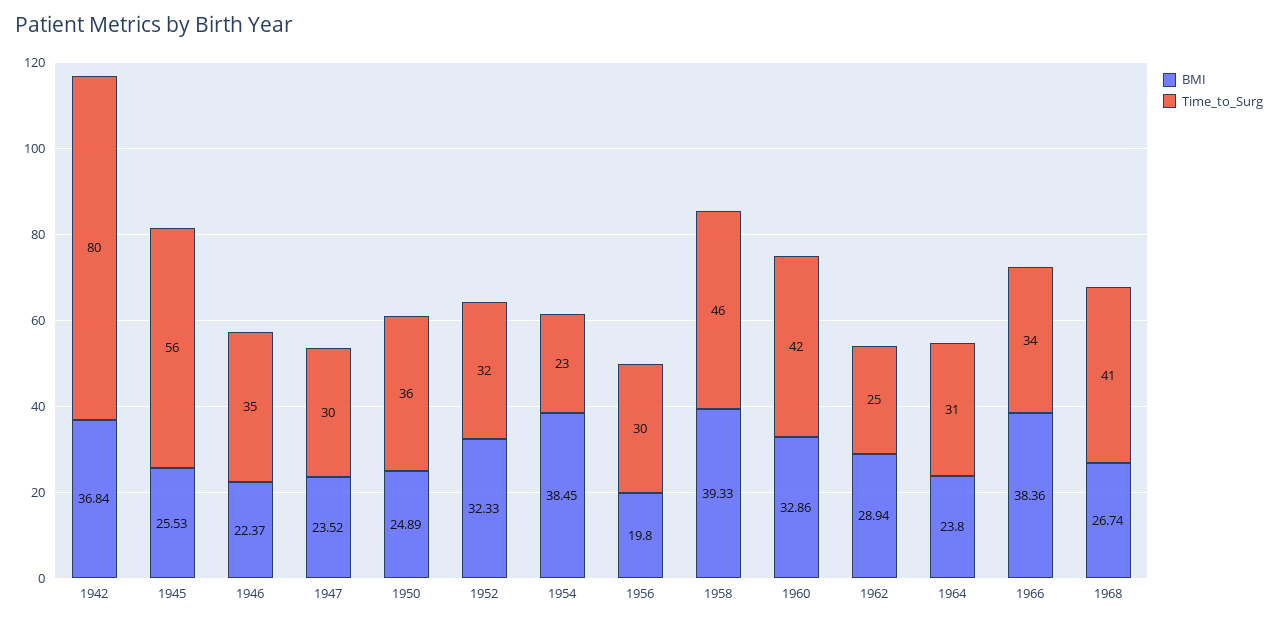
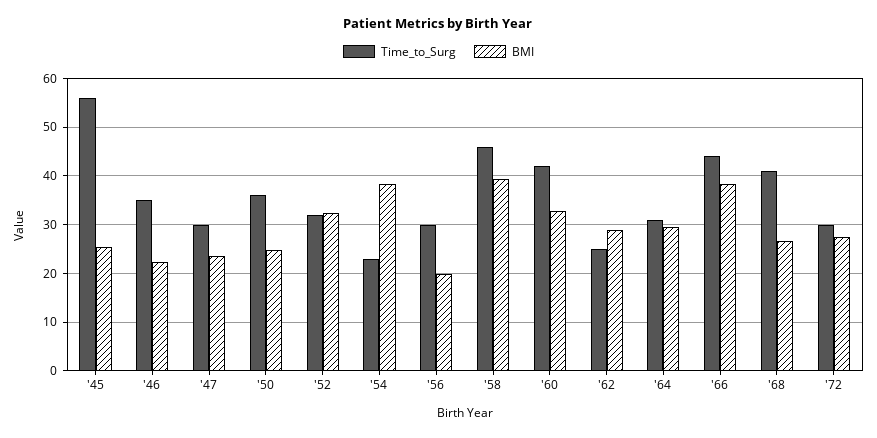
BMI, 1942: 36.84 -> none
Time_to_Surg, 1942: 80 -> none
BMI, 1964: 23.8 -> 30
Time_to_Surg, 1966: 34 -> 44
Time_to_Surg, '72: none -> 30
BMI, '72: none -> 28

